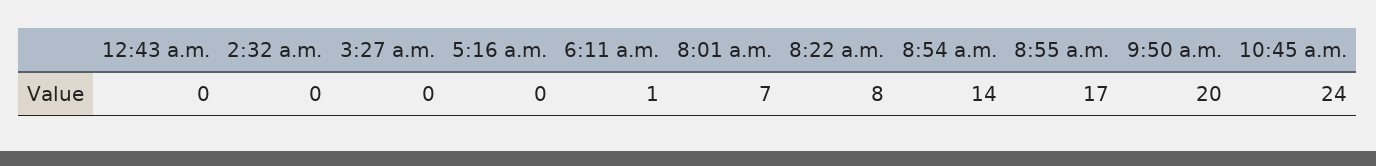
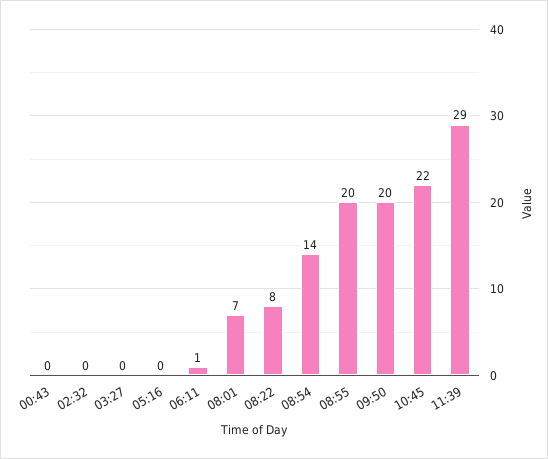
8:55 a.m.: 17 -> 20
10:45 a.m.: 24 -> 22
11:39: none -> 29

